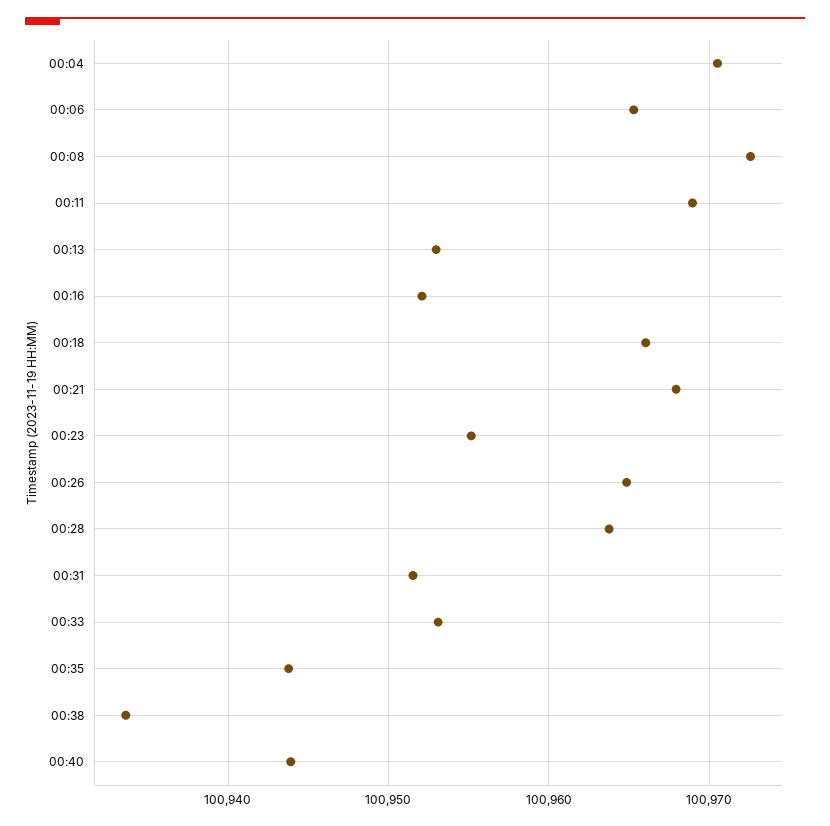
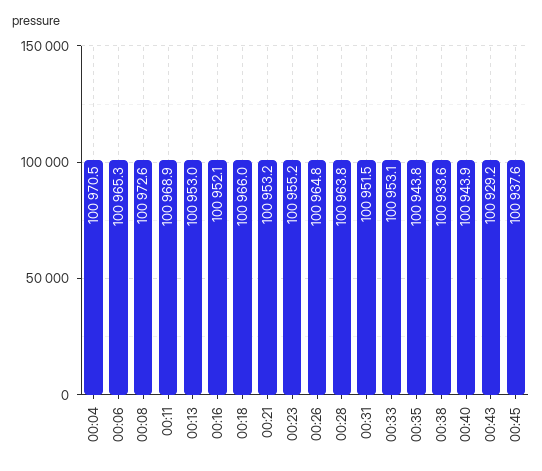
00:21: 100968 -> 100953.2
00:43: none -> 100929.2
00:45: none -> 100937.6

